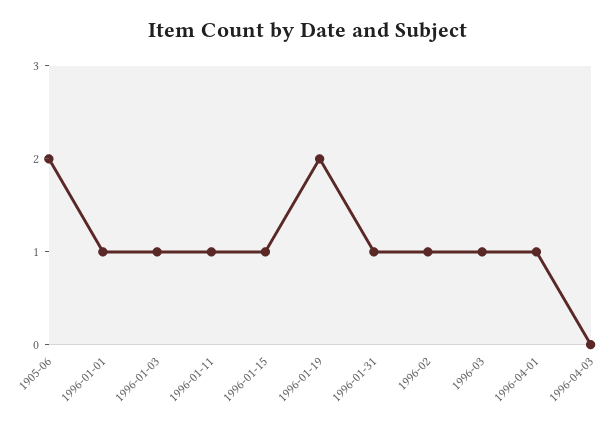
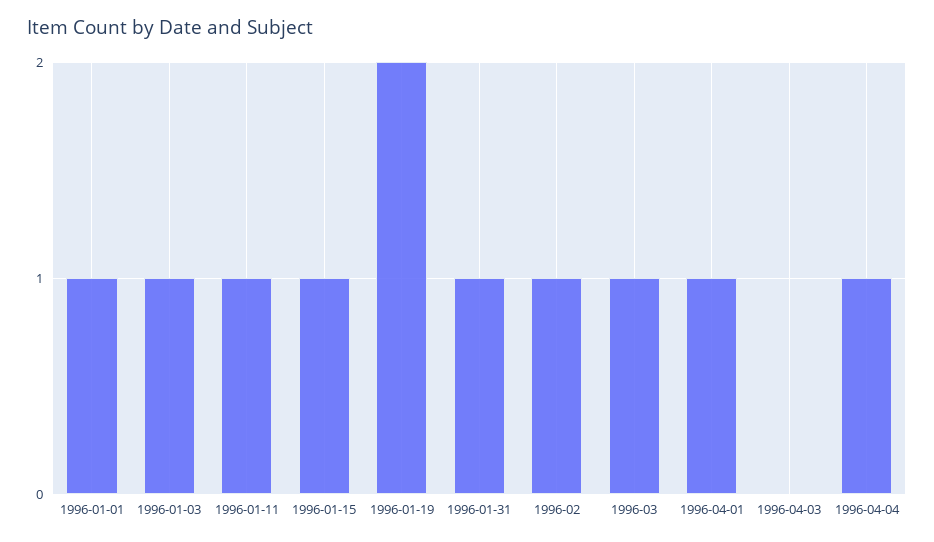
1905-06: 2 -> none
1996-04-04: none -> 1

